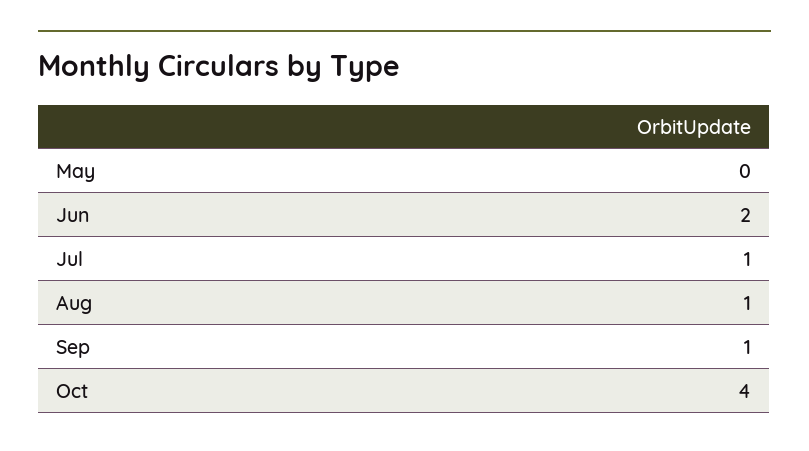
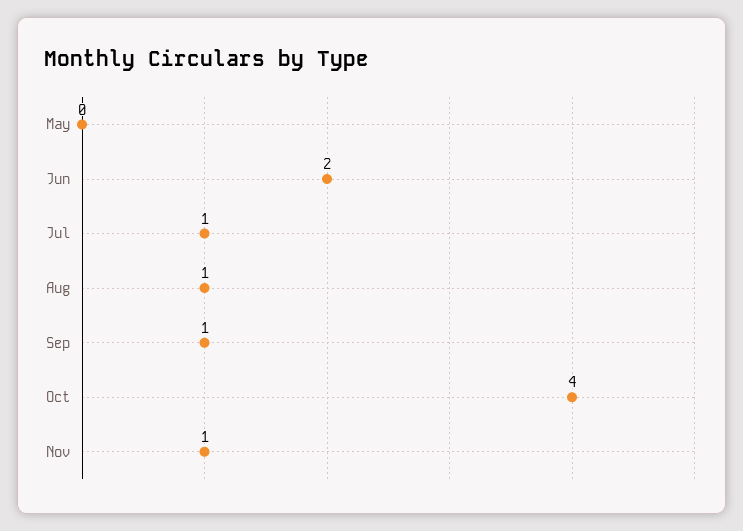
Nov: none -> 1

